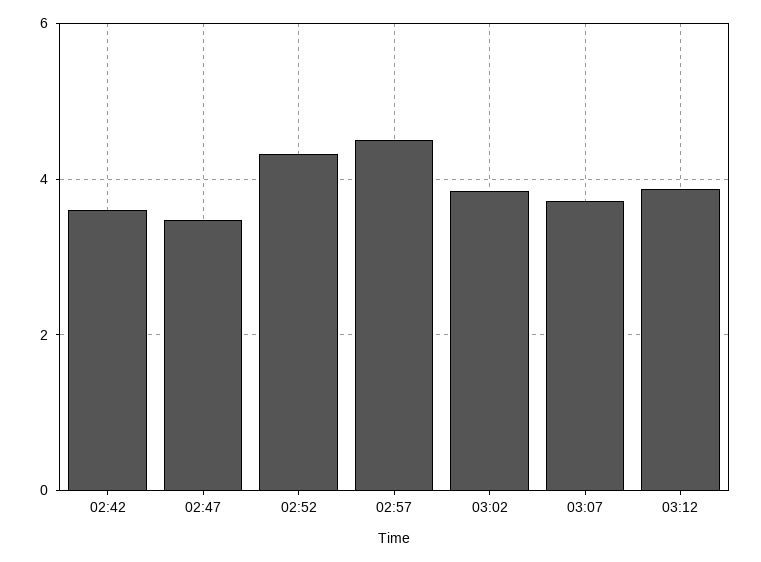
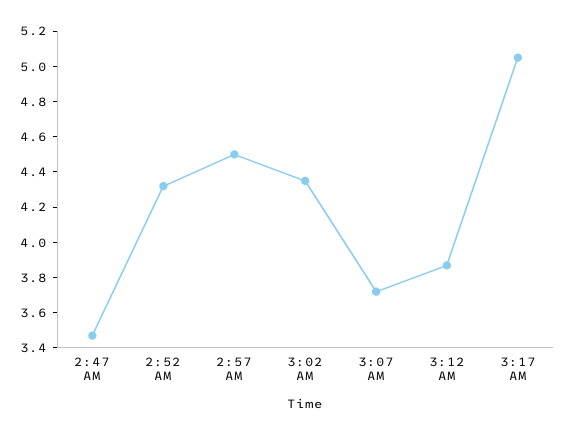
02:42: 3.6 -> none
03:02: 3.8 -> 4.35
3:17 AM: none -> 5.05

